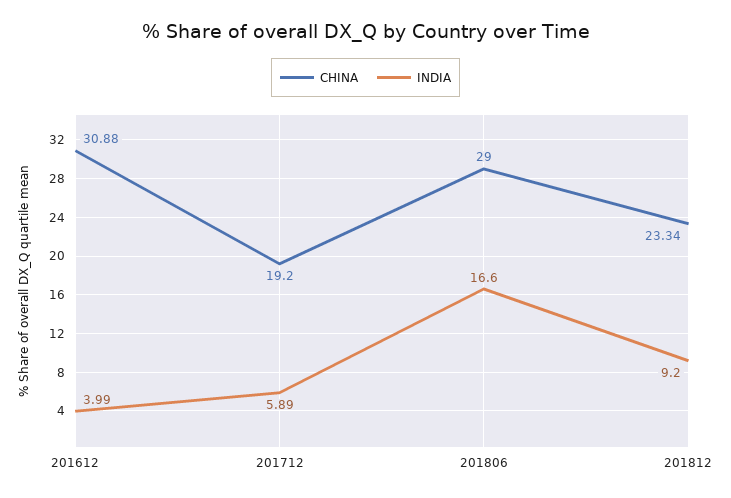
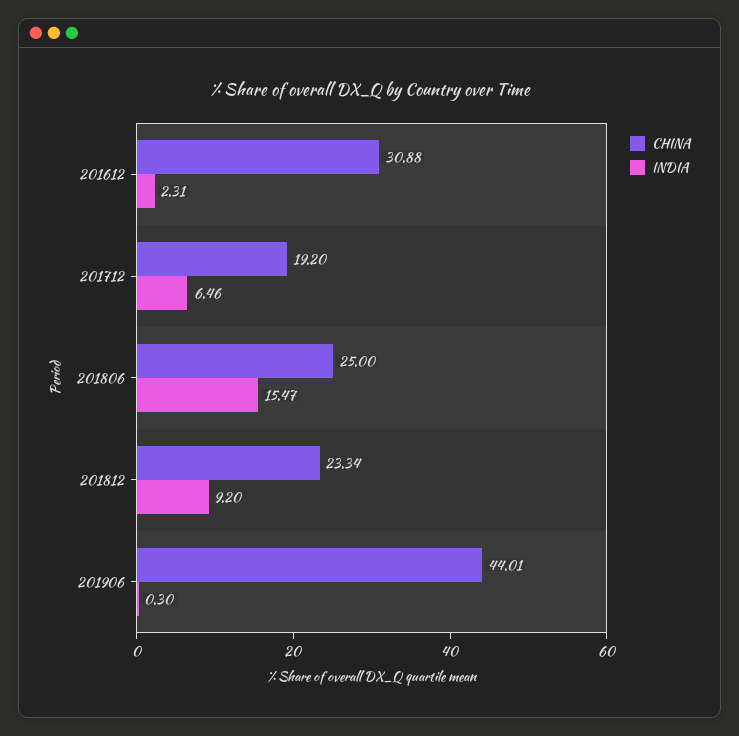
INDIA, 201612: 3.99 -> 2.31
INDIA, 201712: 5.89 -> 6.46
CHINA, 201806: 29 -> 25
INDIA, 201806: 16.6 -> 15.47
CHINA, 201906: none -> 44.01
INDIA, 201906: none -> 0.3

